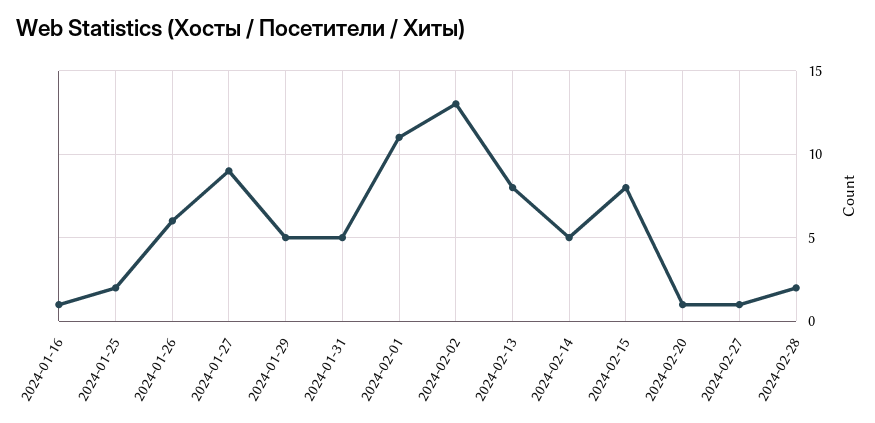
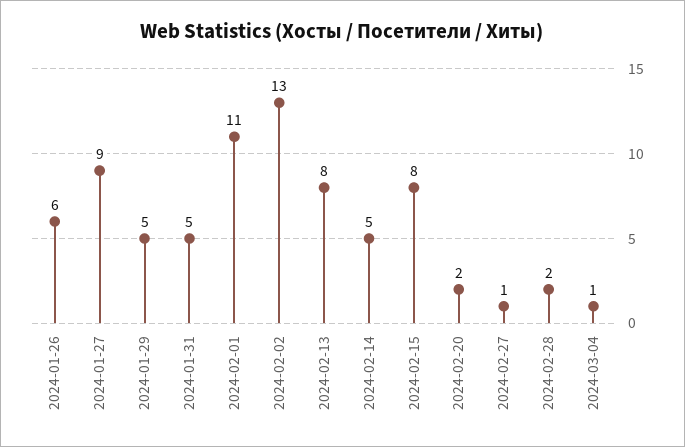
2024-01-16: 1 -> none
2024-01-25: 2 -> none
2024-02-20: 1 -> 2
2024-03-04: none -> 1

